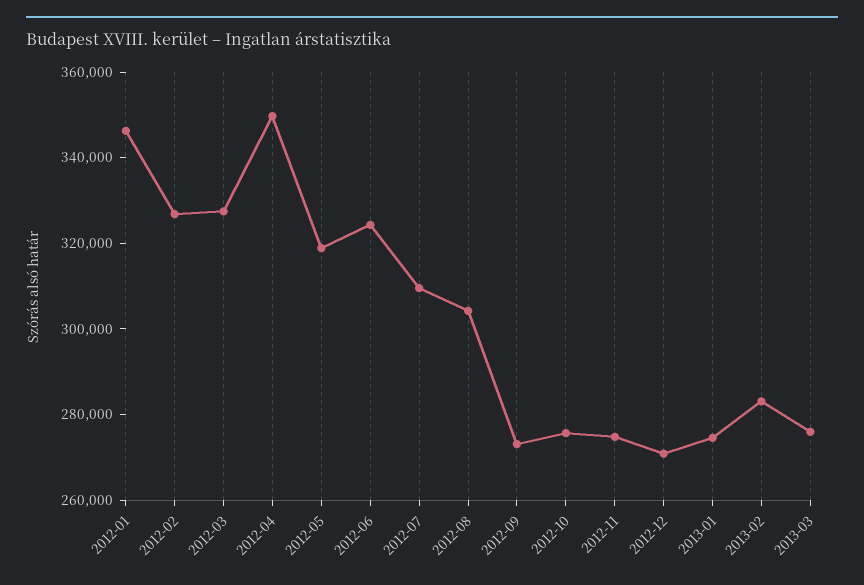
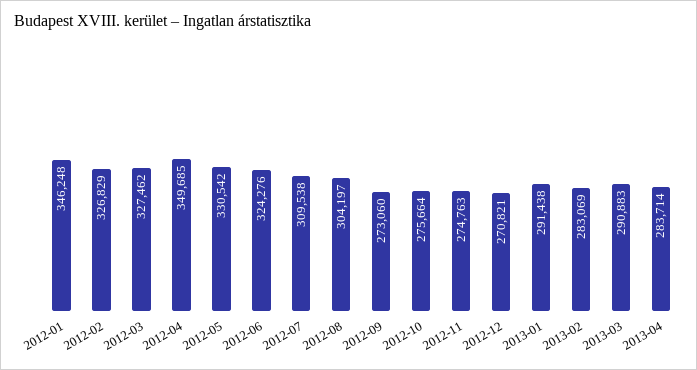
2012-05: 320000 -> 330542
2013-01: 275000 -> 291438
2013-03: 275000 -> 290883
2013-04: none -> 283714

